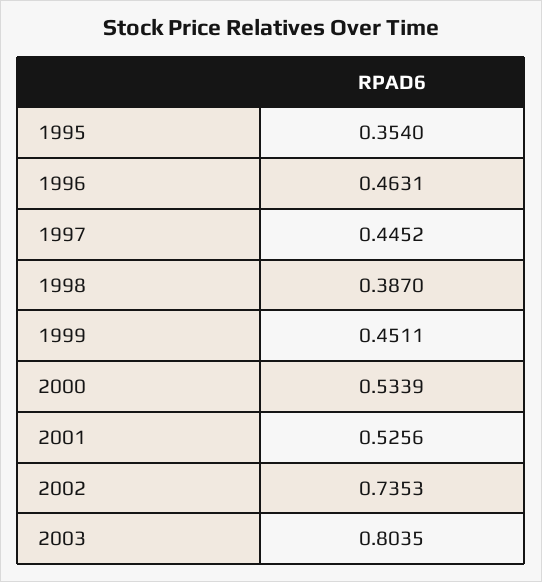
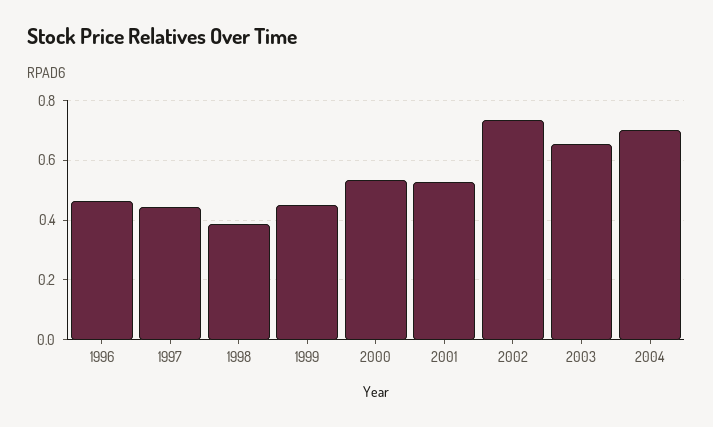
1995: 0.354 -> none
2003: 0.8035 -> 0.65
2004: none -> 0.7

